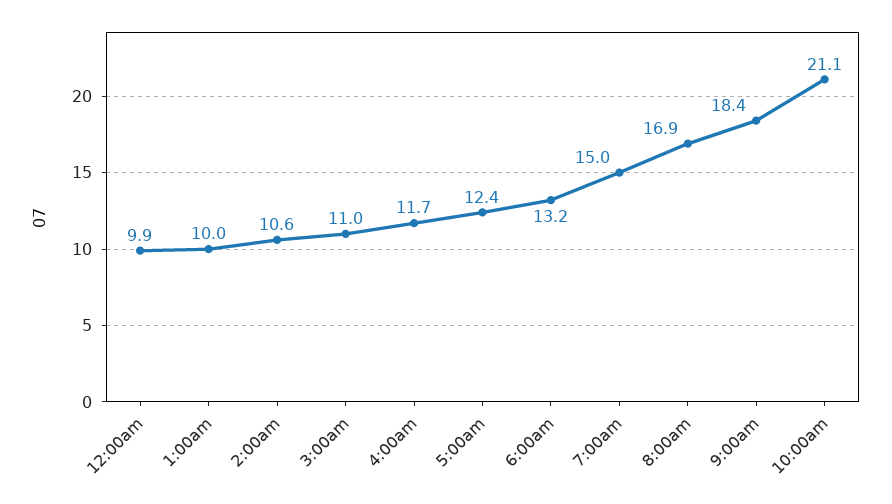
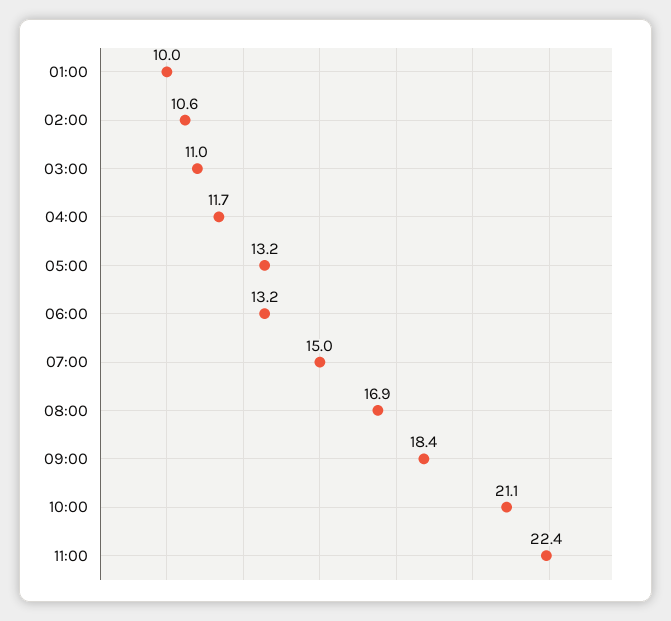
12:00am: 9.9 -> none
5:00am: 12.4 -> 13.2
11:00: none -> 22.4

